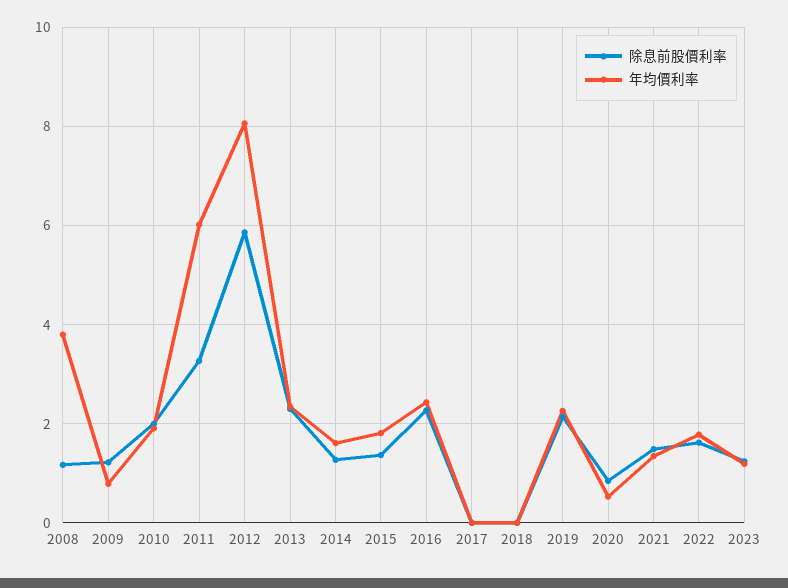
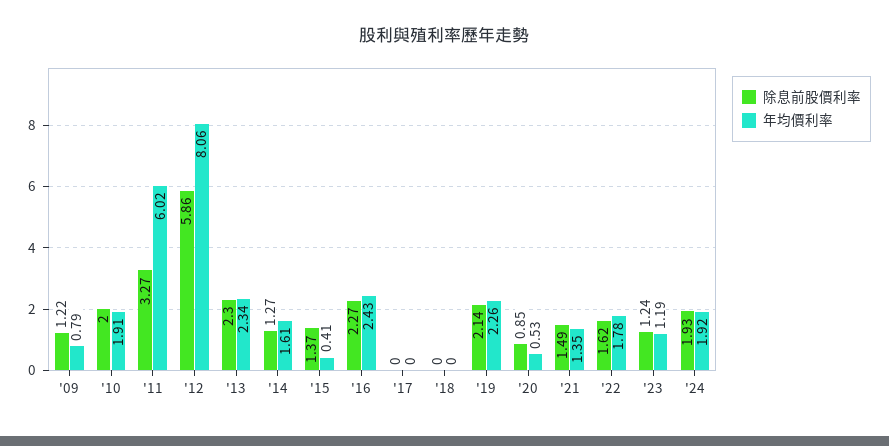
除息前股價利率, 2008: 1.2 -> none
年均價利率, 2008: 3.8 -> none
年均價利率, 2015: 1.8 -> 0.41
除息前股價利率, '24: none -> 1.93
年均價利率, '24: none -> 1.92

